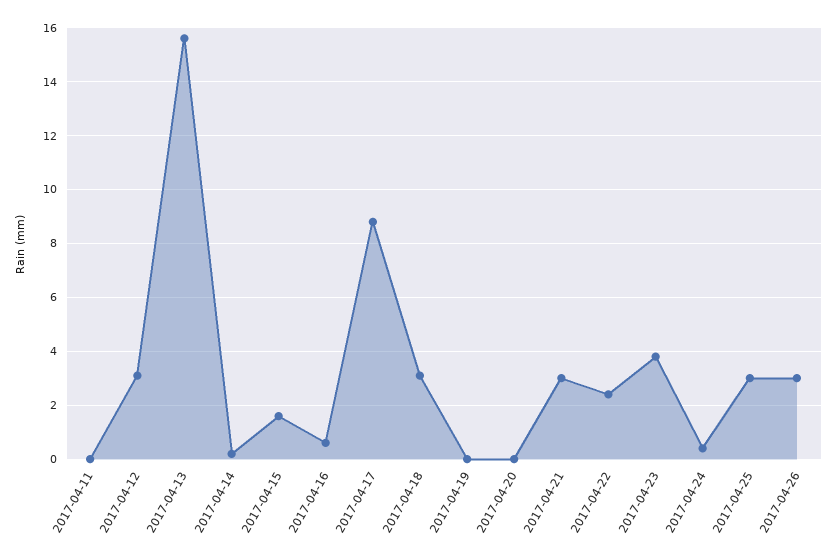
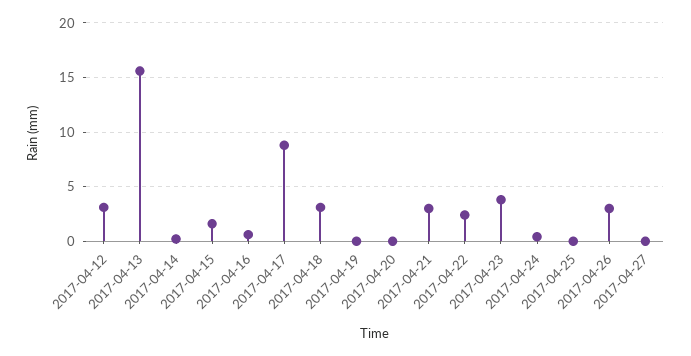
2017-04-11: 0 -> none
2017-04-25: 3 -> 0
2017-04-27: none -> 0

